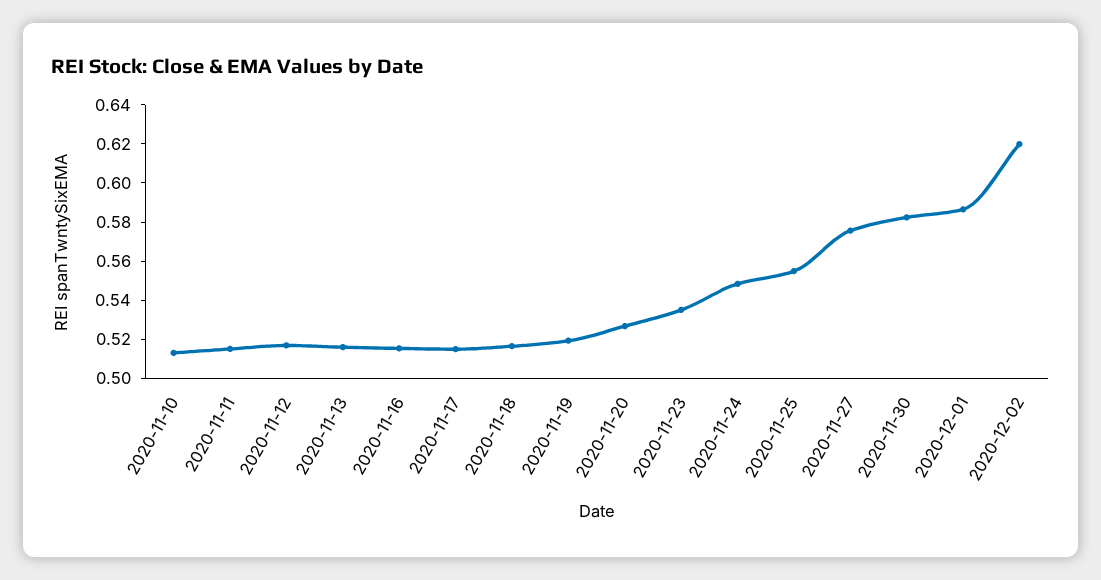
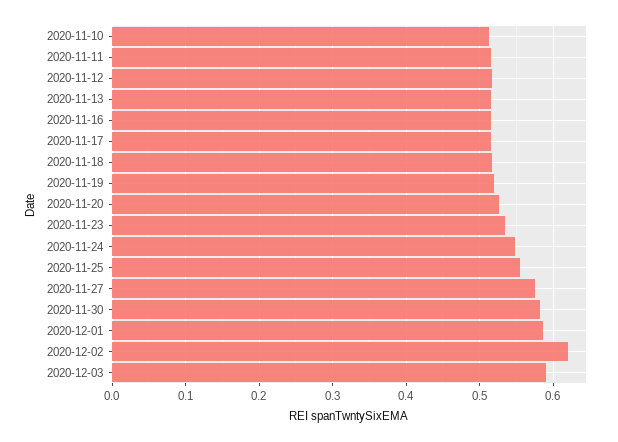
2020-12-03: none -> 0.59

